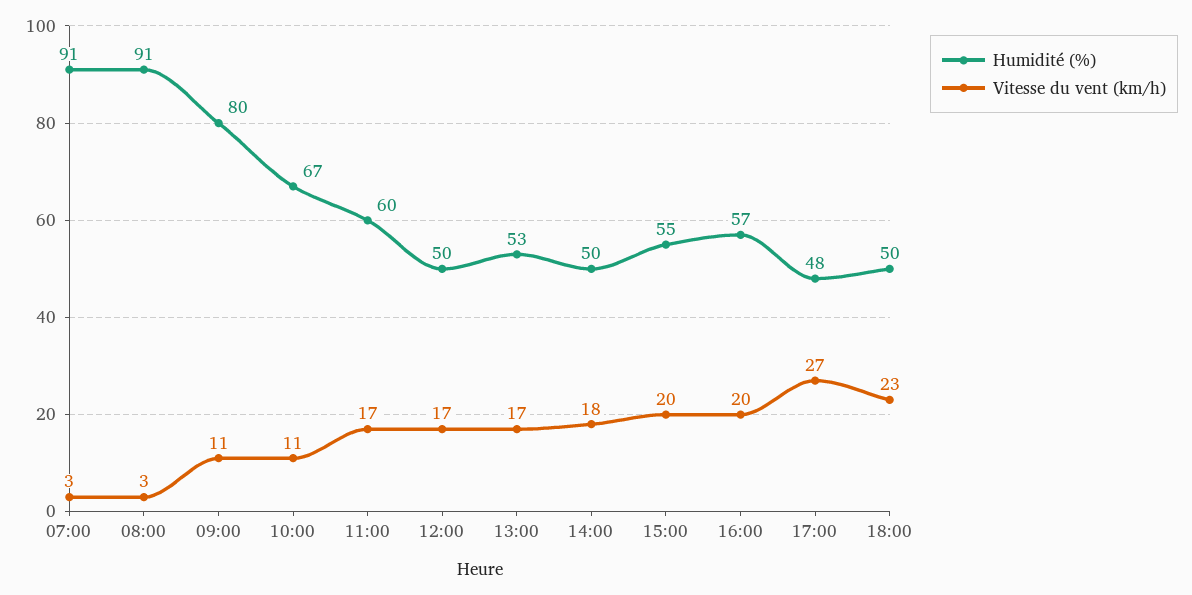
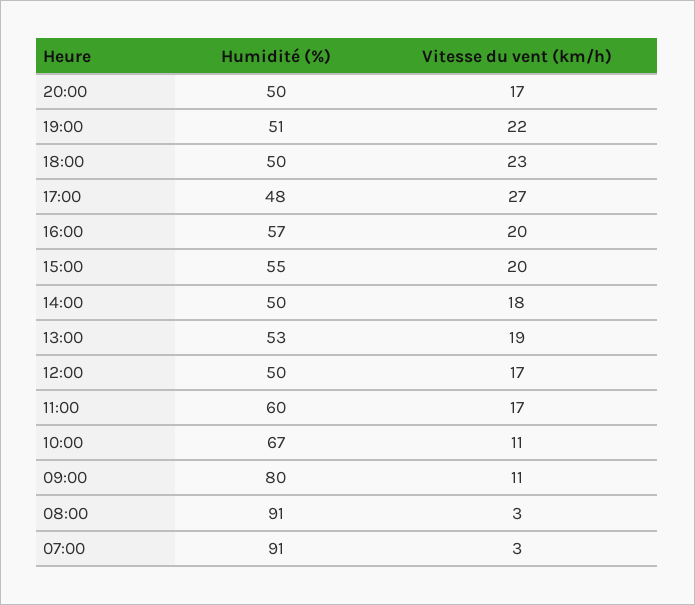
Vitesse du vent (km/h), 13:00: 17 -> 19
Humidité (%), 20:00: none -> 50
Vitesse du vent (km/h), 20:00: none -> 17
Humidité (%), 19:00: none -> 51
Vitesse du vent (km/h), 19:00: none -> 22

